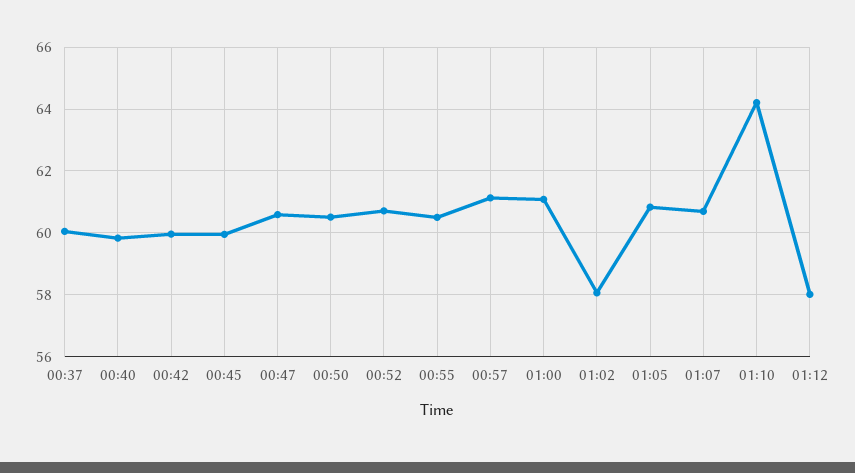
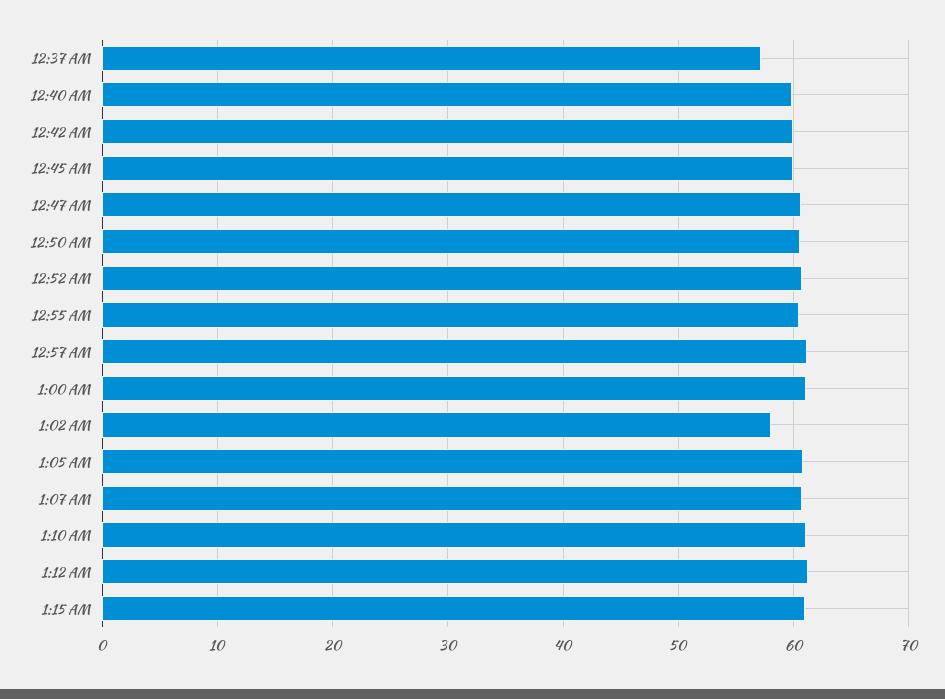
00:37: 60 -> 57
01:10: 64.2 -> 61
01:12: 58 -> 61
1:15 AM: none -> 61

